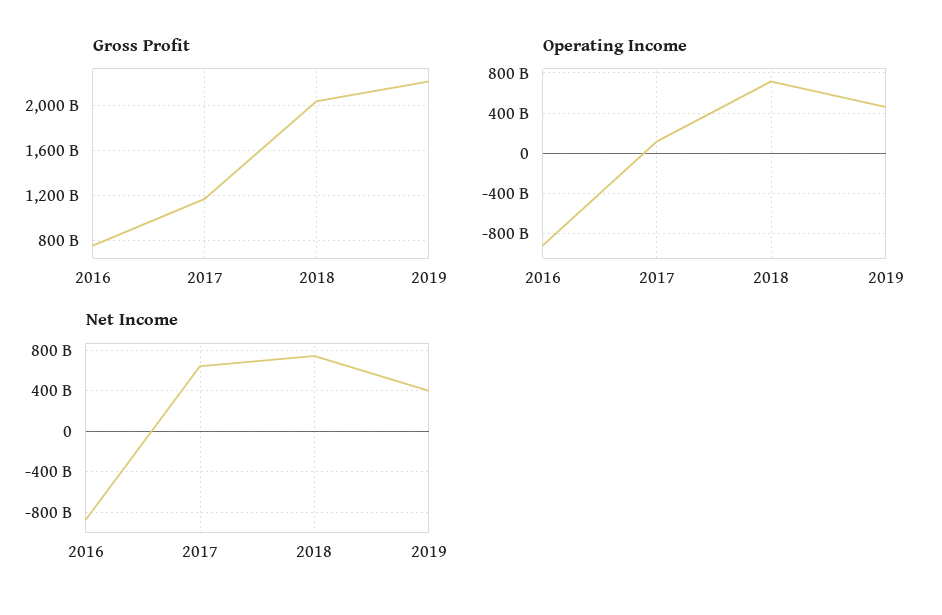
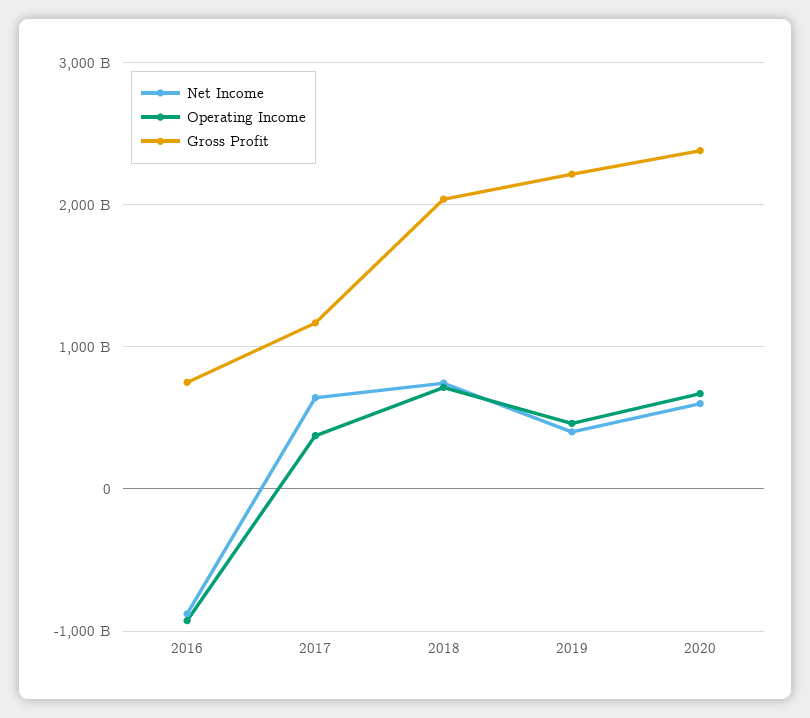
Operating Income, 2017: 100000000000 -> 400000000000
Net Income, 2020: none -> 600000000000
Operating Income, 2020: none -> 700000000000
Gross Profit, 2020: none -> 2400000000000

